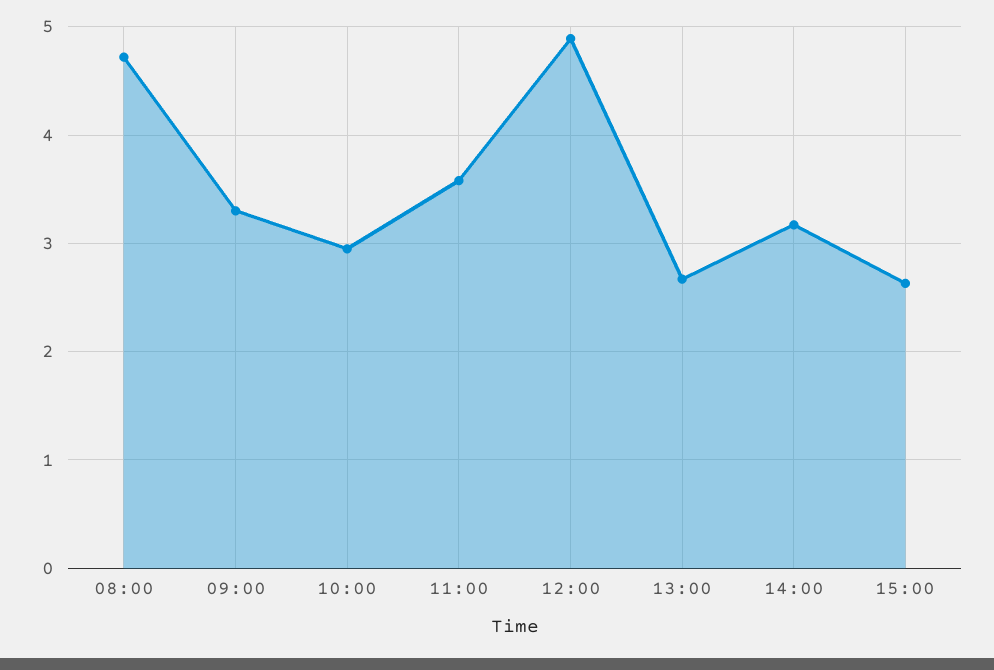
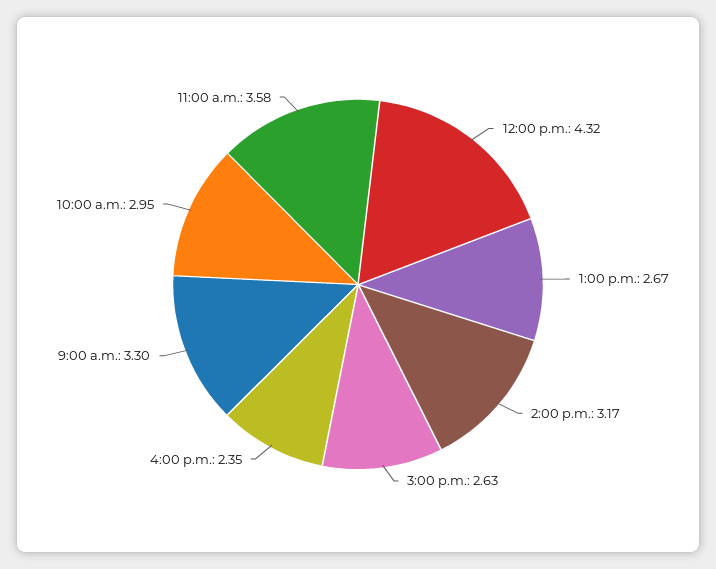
08:00: 4.7 -> none
12:00: 4.9 -> 4.32
4:00 p.m.: none -> 2.35

